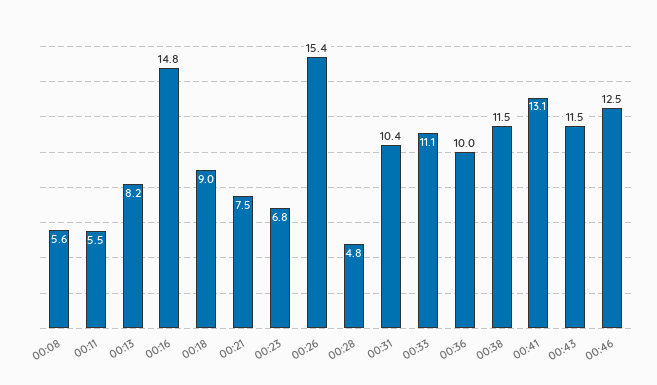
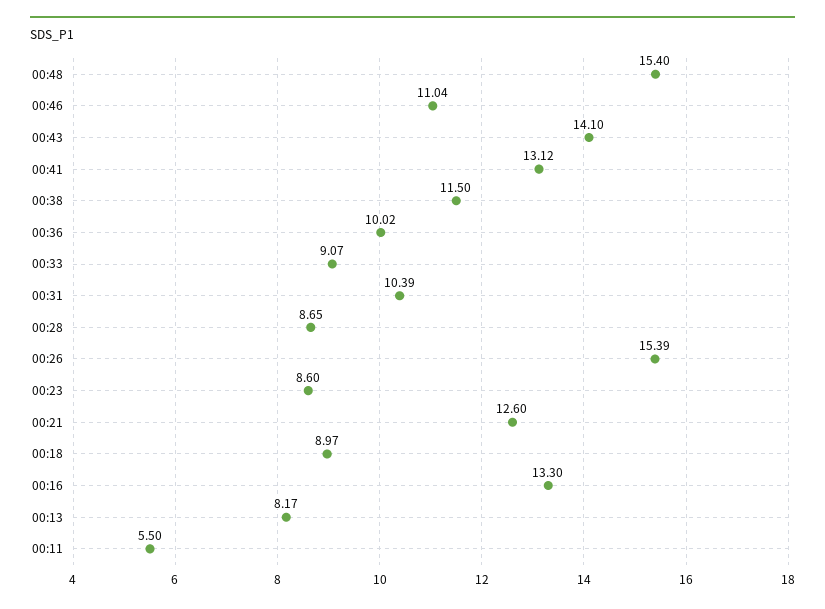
00:08: 5.6 -> none
00:16: 14.8 -> 13.3
00:21: 7.5 -> 12.6
00:23: 6.8 -> 8.6
00:28: 4.8 -> 8.65
00:33: 11.1 -> 9.07
00:43: 11.5 -> 14.1
00:46: 12.5 -> 11.04
00:48: none -> 15.4

